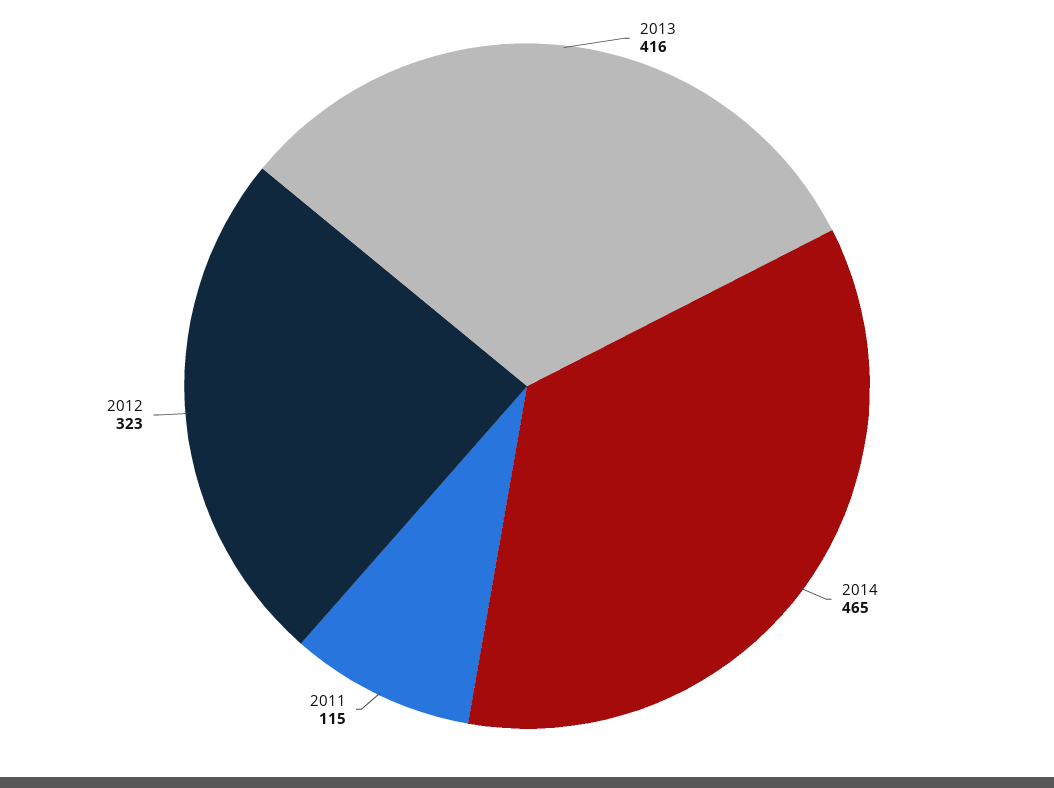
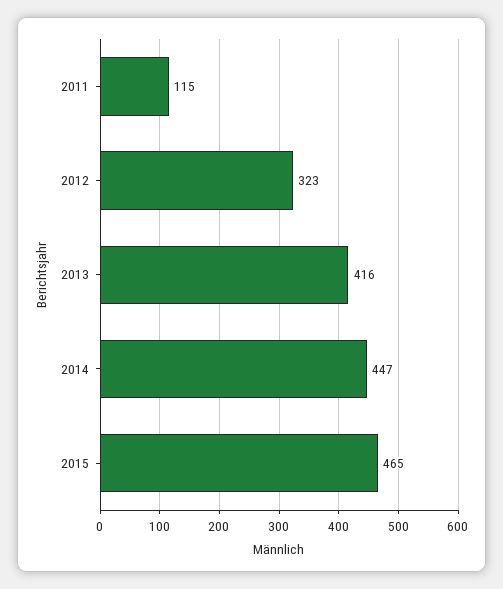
2014: 465 -> 447
2015: none -> 465

